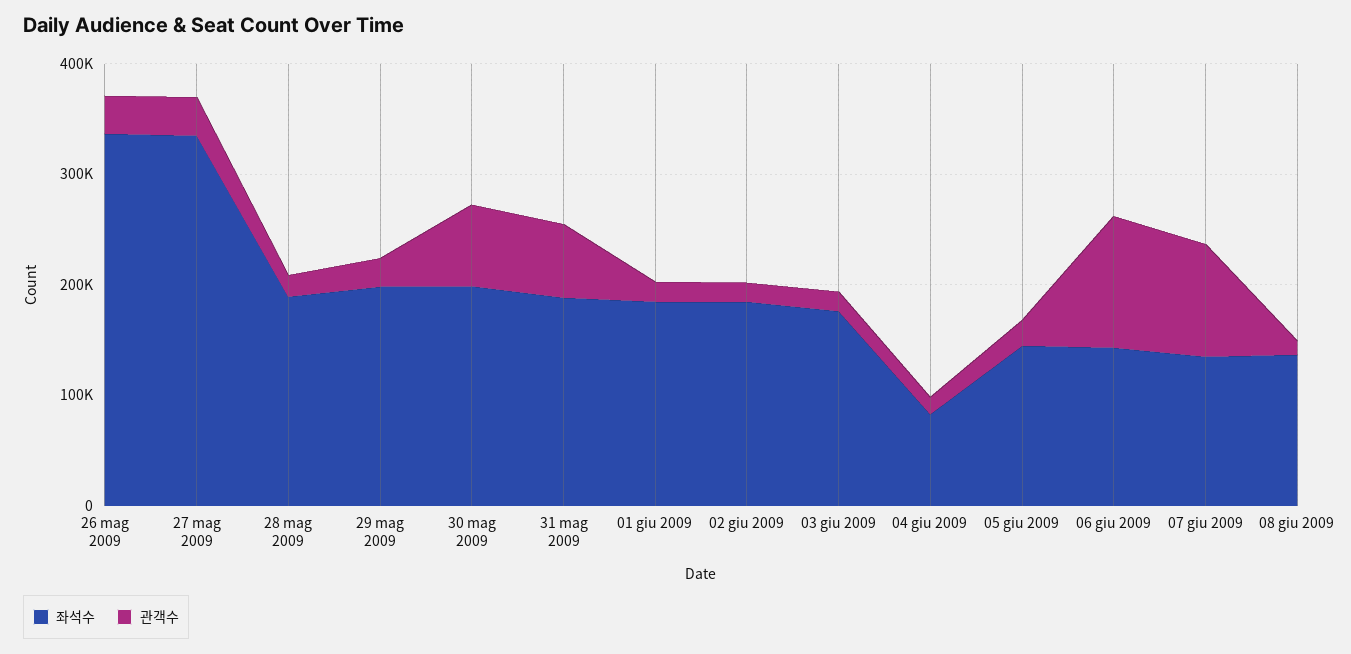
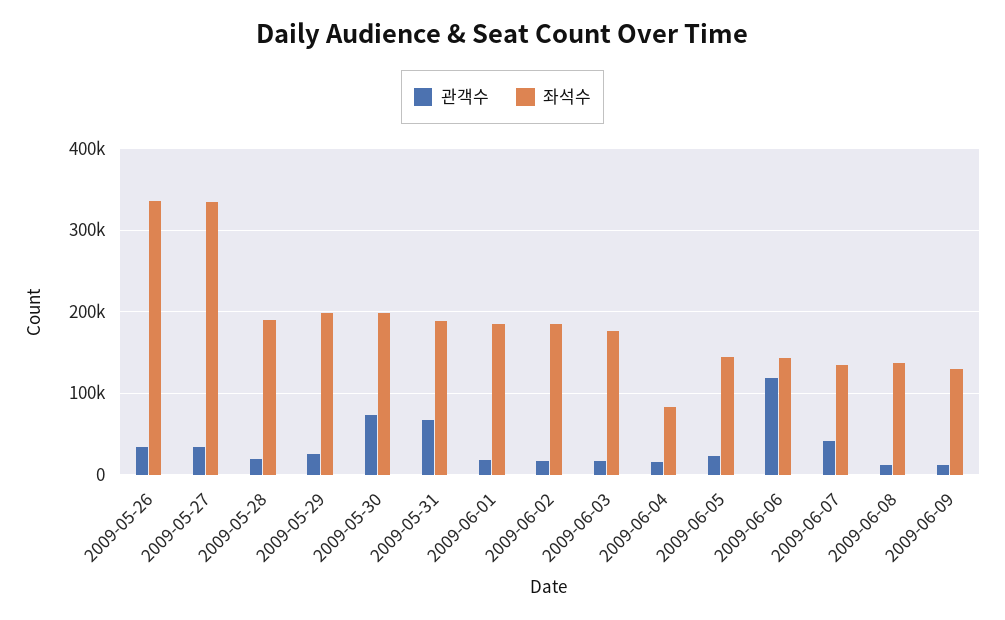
관객수, 07 giu 2009: 100000 -> 40000
관객수, 2009-06-09: none -> 10000
좌석수, 2009-06-09: none -> 130000

